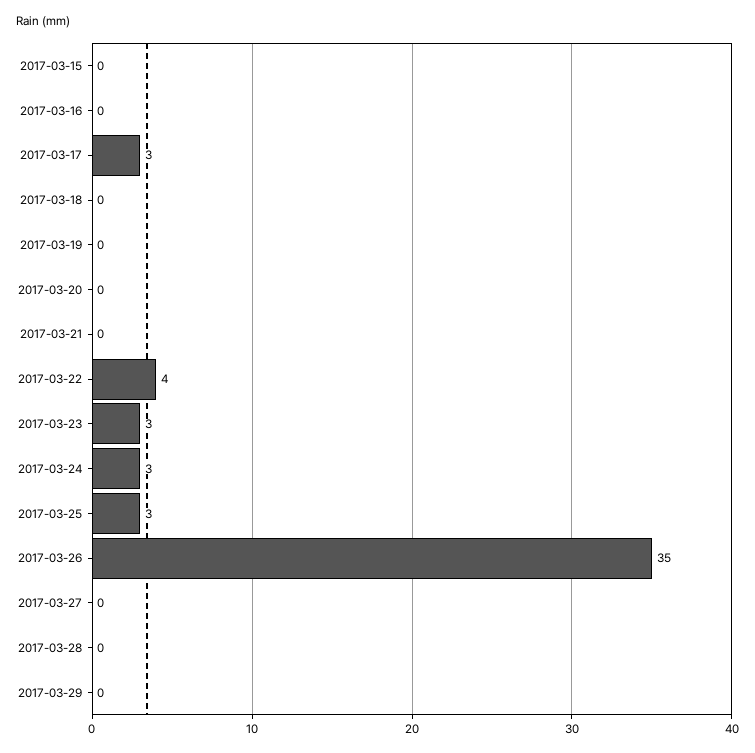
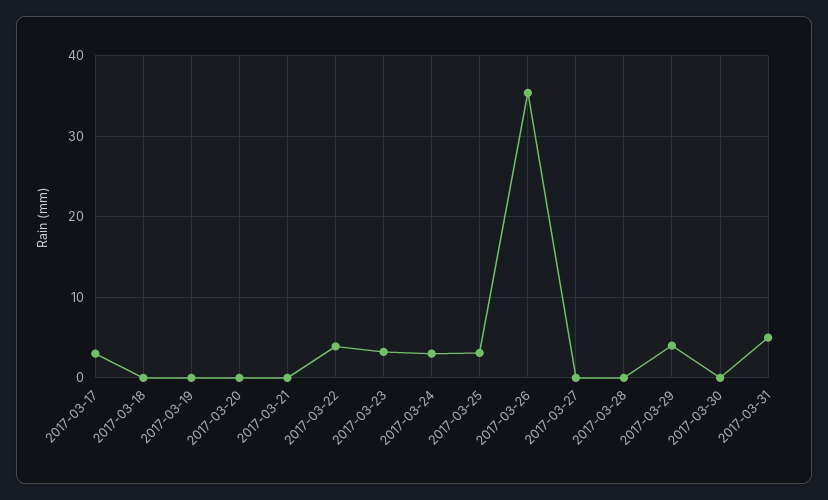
2017-03-15: 0 -> none
2017-03-16: 0 -> none
2017-03-29: 0 -> 4
2017-03-30: none -> 0
2017-03-31: none -> 5

